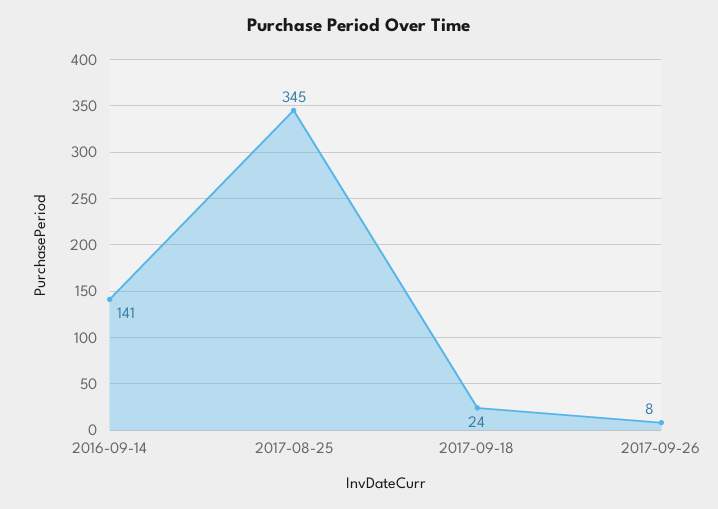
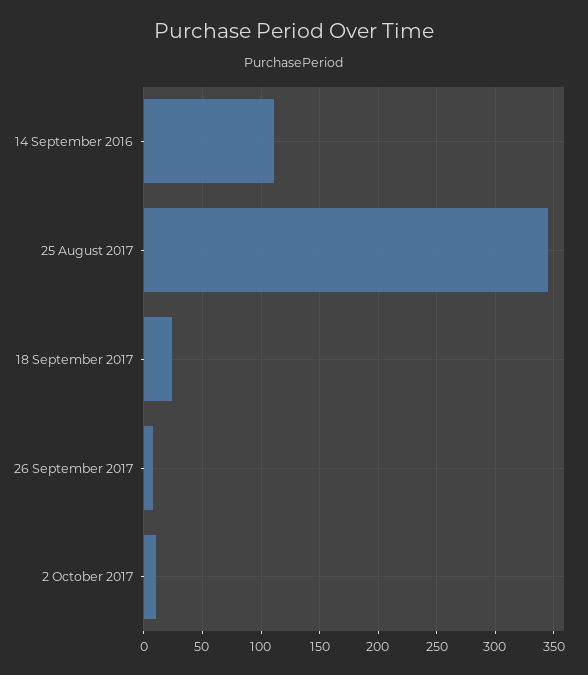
2016-09-14: 141 -> 110
2 October 2017: none -> 10

